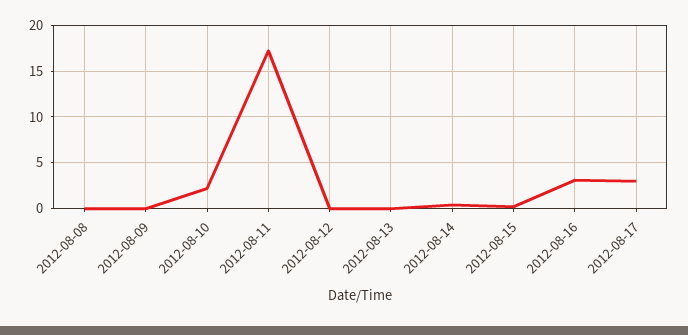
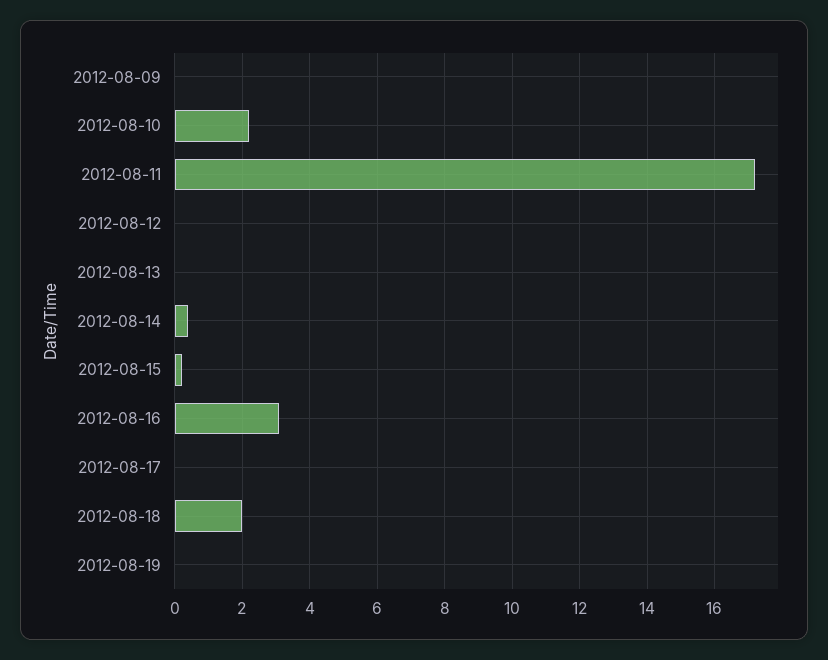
2012-08-08: 0 -> none
2012-08-17: 3 -> 0
2012-08-18: none -> 2
2012-08-19: none -> 0

